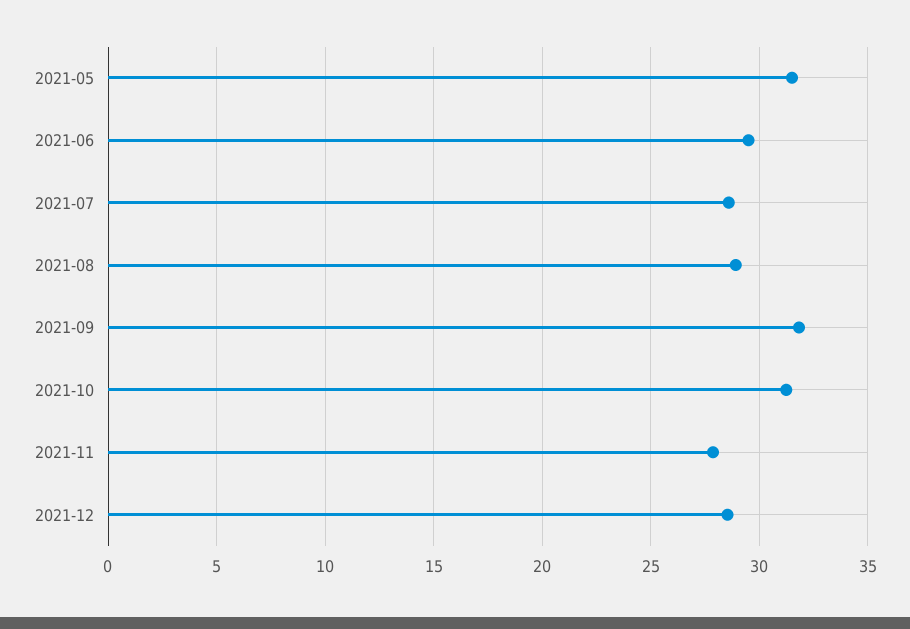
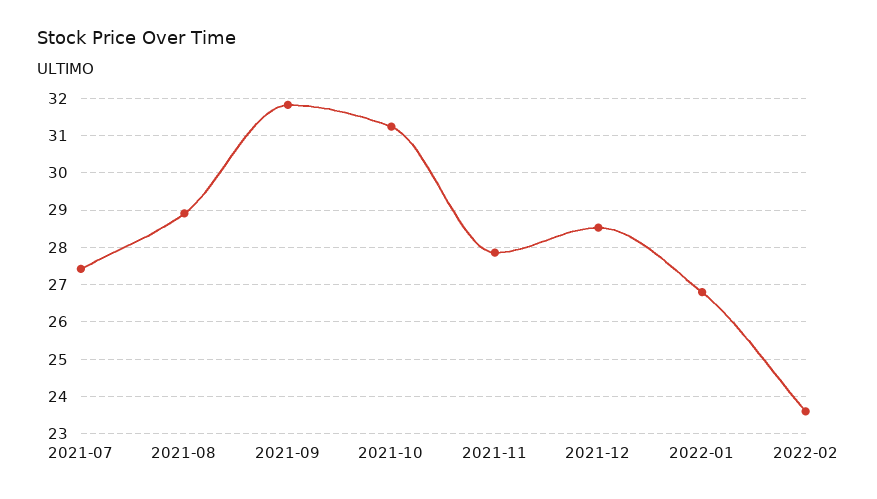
2021-05: 31.5 -> none
2021-06: 29.5 -> none
2021-07: 28.5 -> 27.4
2022-01: none -> 26.8
2022-02: none -> 23.6

